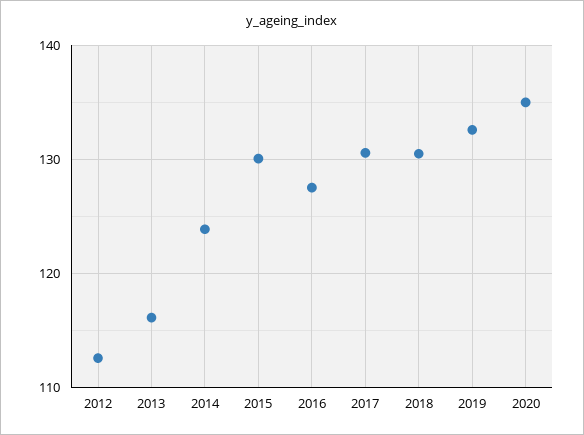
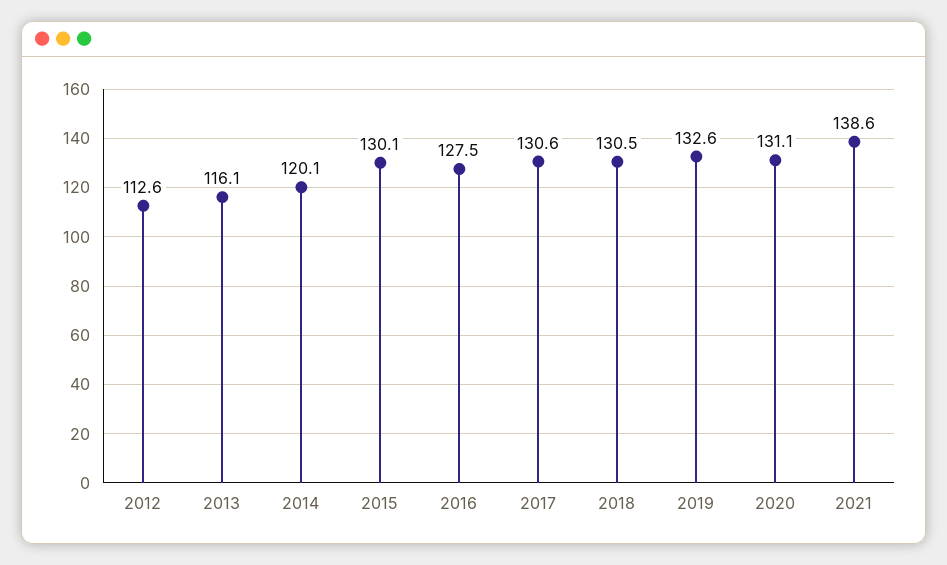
2014: 124 -> 120.1
2020: 135 -> 131.1
2021: none -> 138.6

